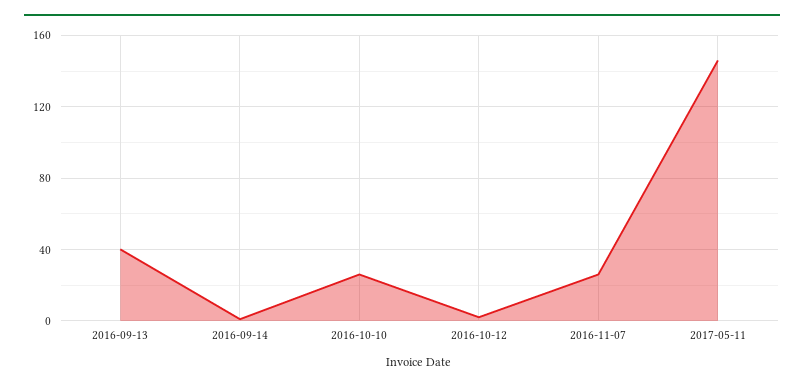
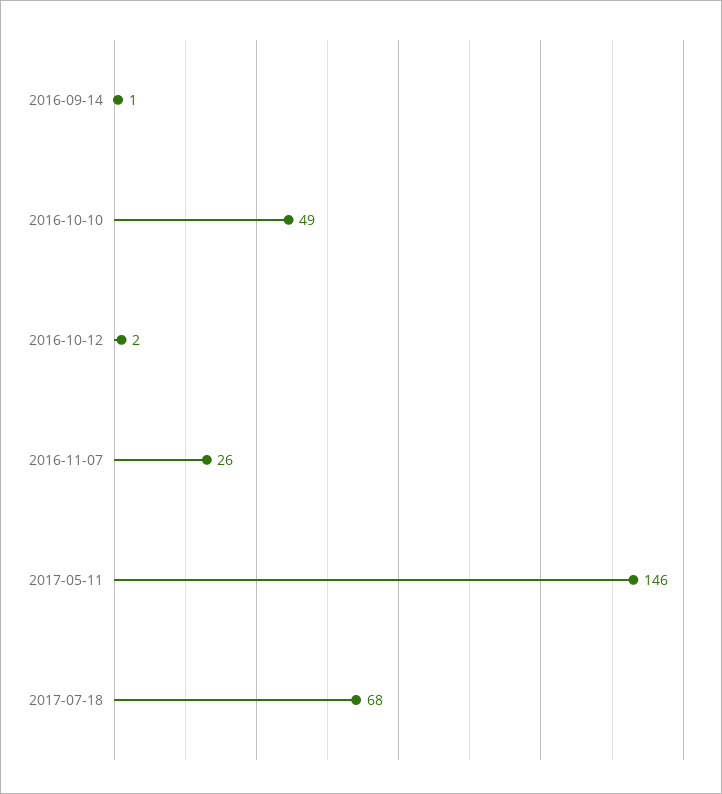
2016-09-13: 40 -> none
2016-10-10: 25 -> 49
2017-07-18: none -> 68

